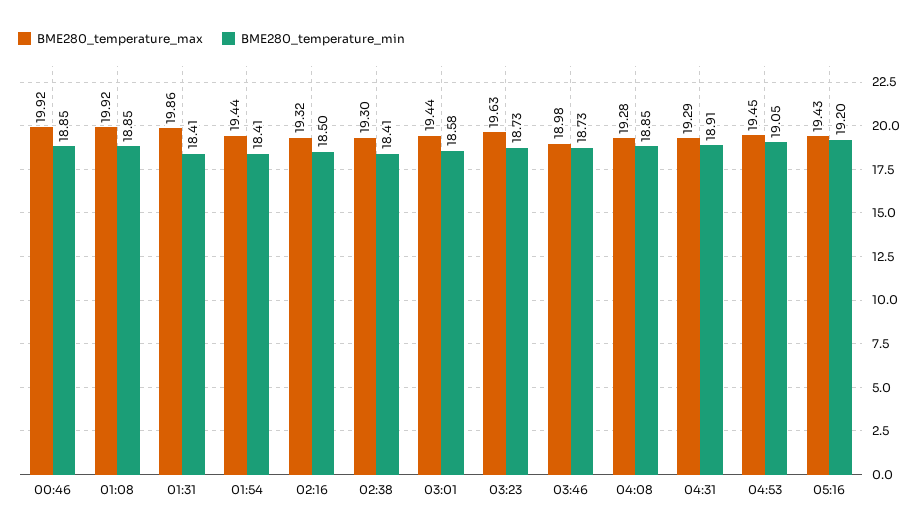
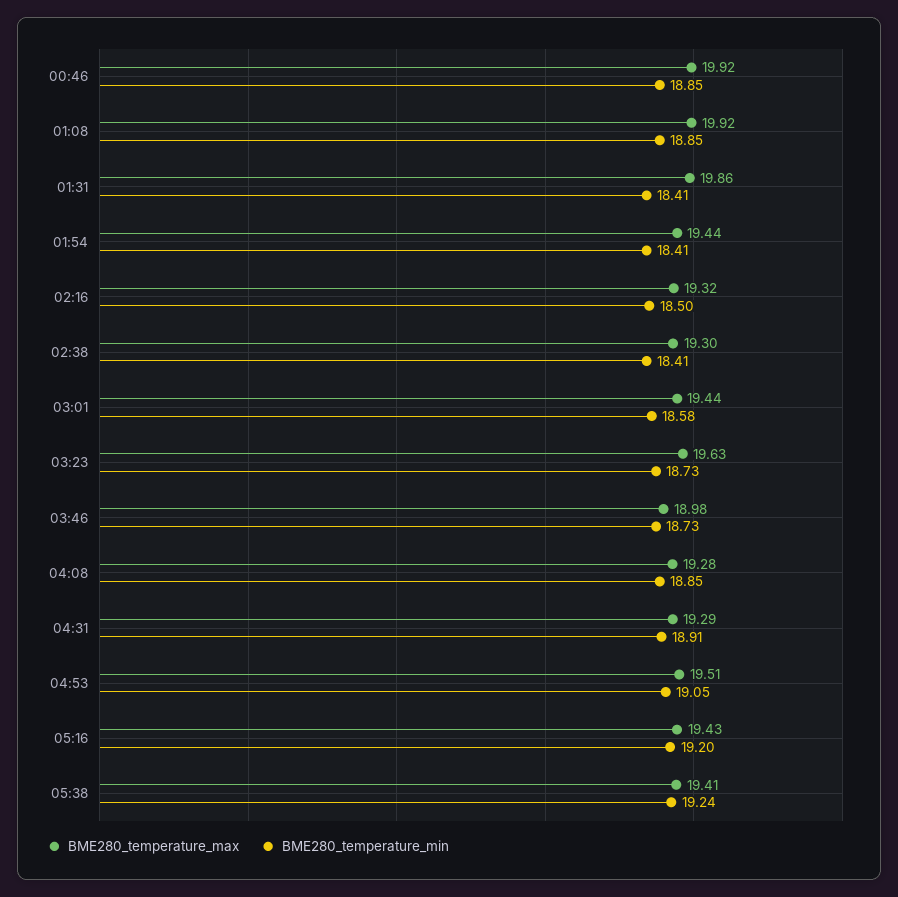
BME280_temperature_max, 04:53: 19.45 -> 19.51
BME280_temperature_max, 05:38: none -> 19.41
BME280_temperature_min, 05:38: none -> 19.24

